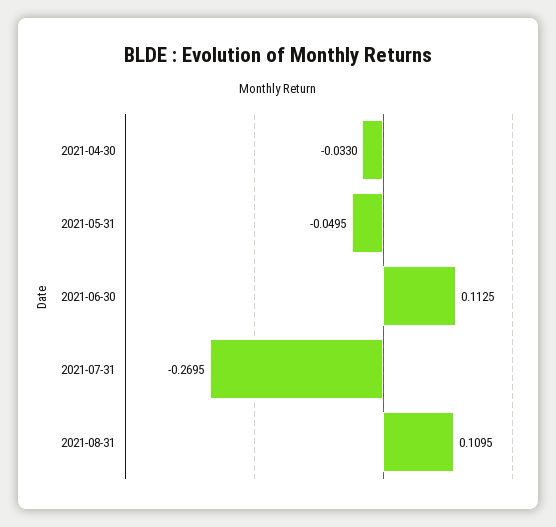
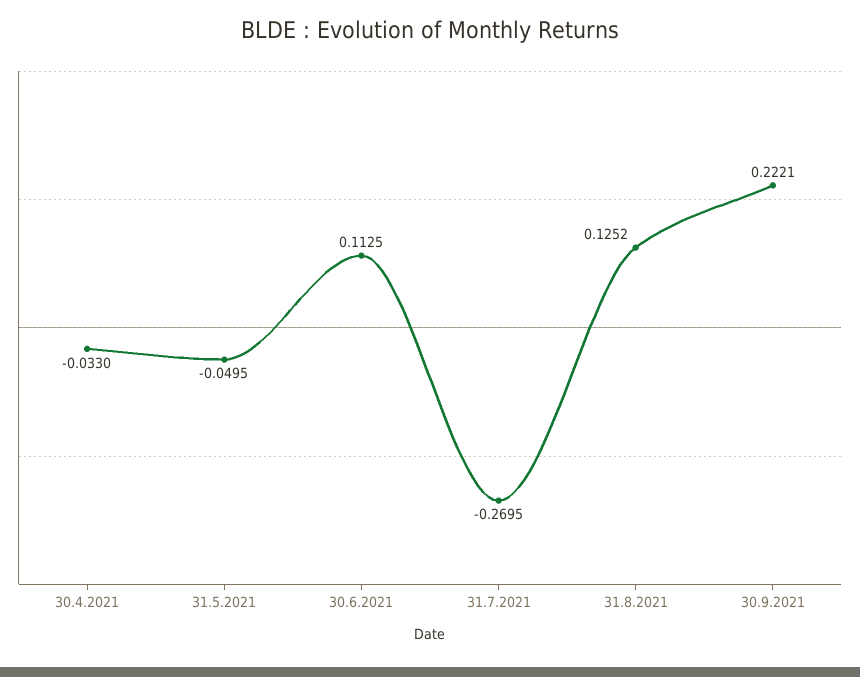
2021-08-31: 0.1095 -> 0.1252
30.9.2021: none -> 0.2221

